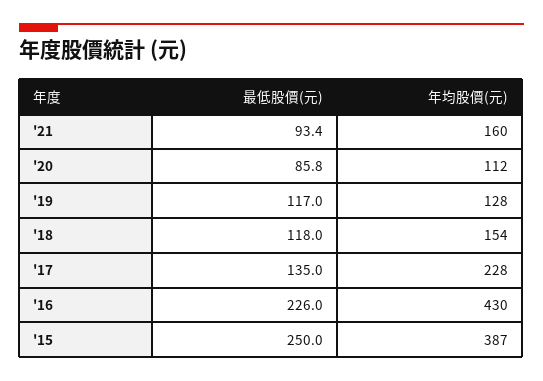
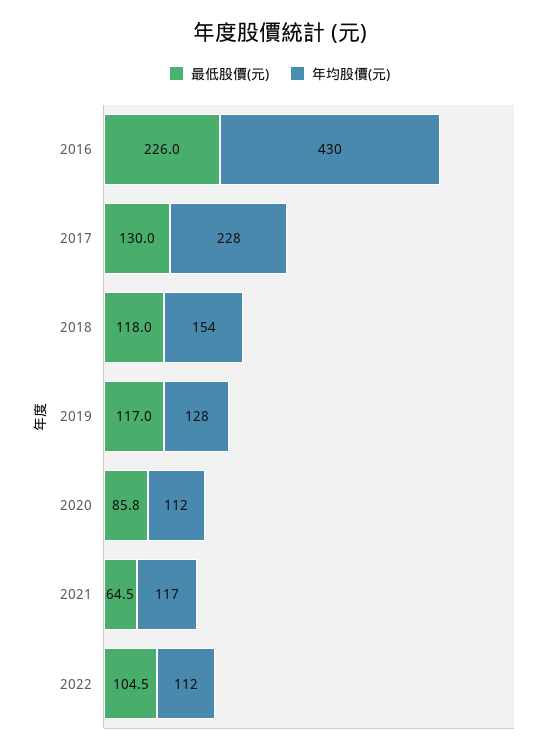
最低股價(元), '21: 93.4 -> 64.5
年均股價(元), '21: 160 -> 117
最低股價(元), '17: 135 -> 130
最低股價(元), '15: 250 -> none
年均股價(元), '15: 387 -> none
最低股價(元), 2022: none -> 104.5
年均股價(元), 2022: none -> 112

